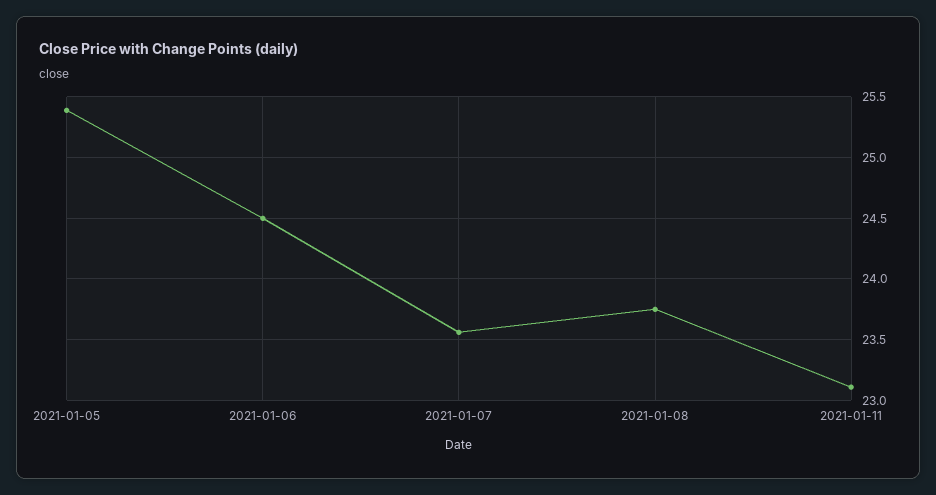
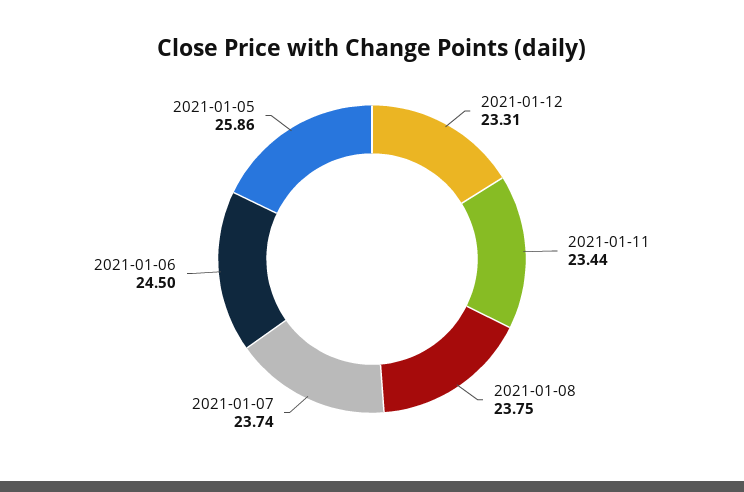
2021-01-05: 25.4 -> 25.86
2021-01-07: 23.55 -> 23.74
2021-01-11: 23.1 -> 23.44
2021-01-12: none -> 23.31

